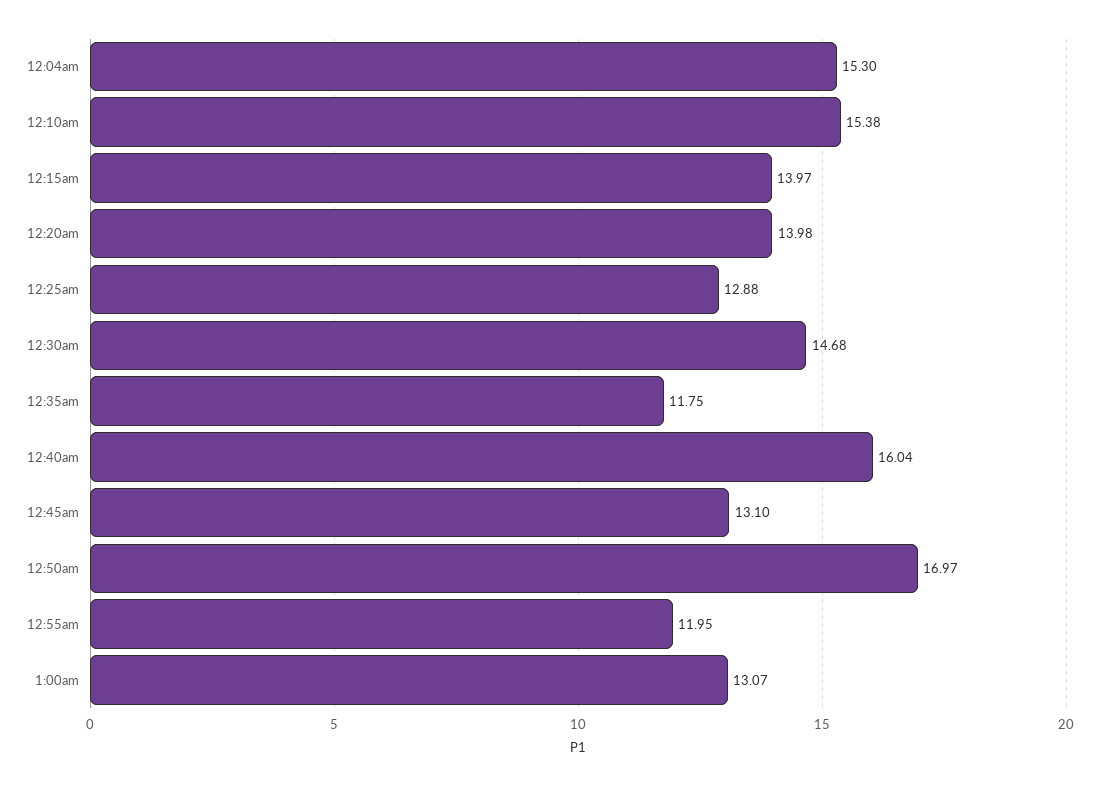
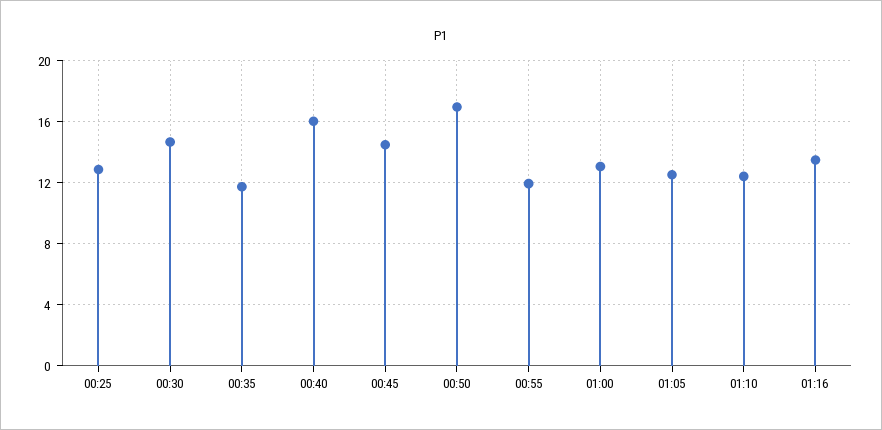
12:04am: 15.3 -> none
12:10am: 15.38 -> none
12:15am: 13.97 -> none
12:20am: 13.98 -> none
12:45am: 13.1 -> 14.5
01:05: none -> 12.5
01:10: none -> 12.5
01:16: none -> 13.5

